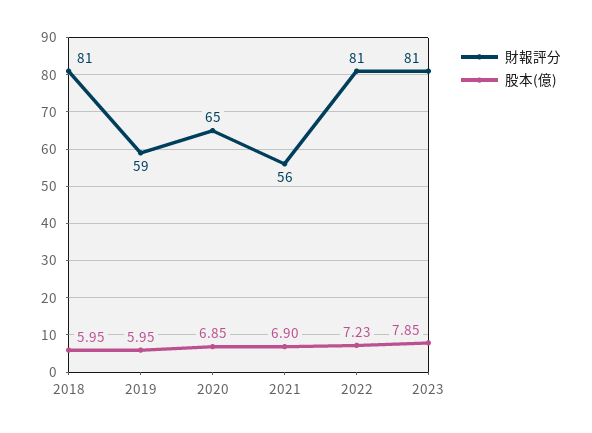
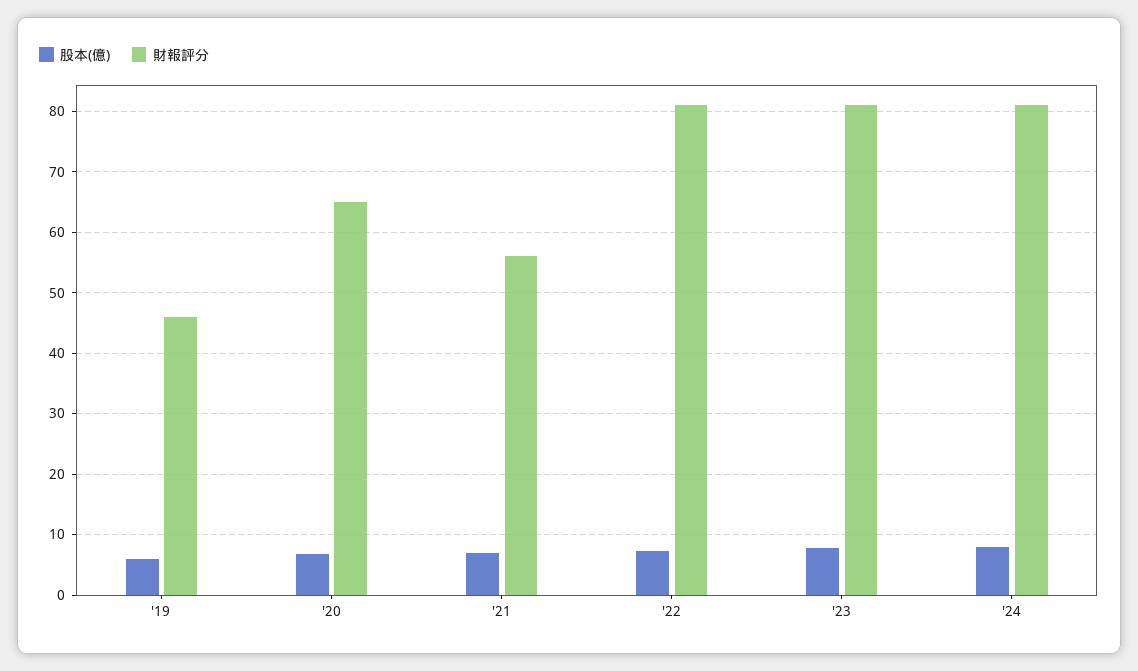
財報評分, 2018: 81 -> none
股本(億), 2018: 5.95 -> none
財報評分, 2019: 59 -> 46
股本(億), '24: none -> 8
財報評分, '24: none -> 81

